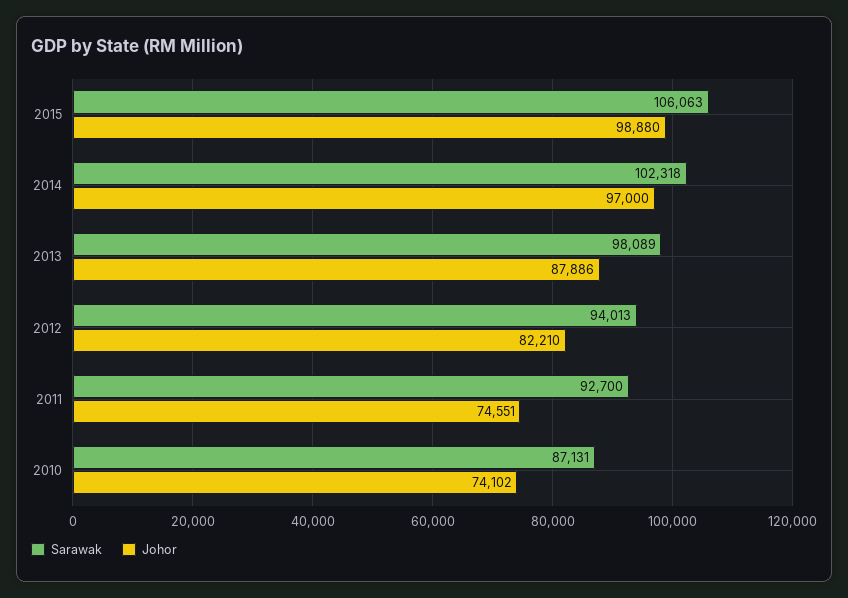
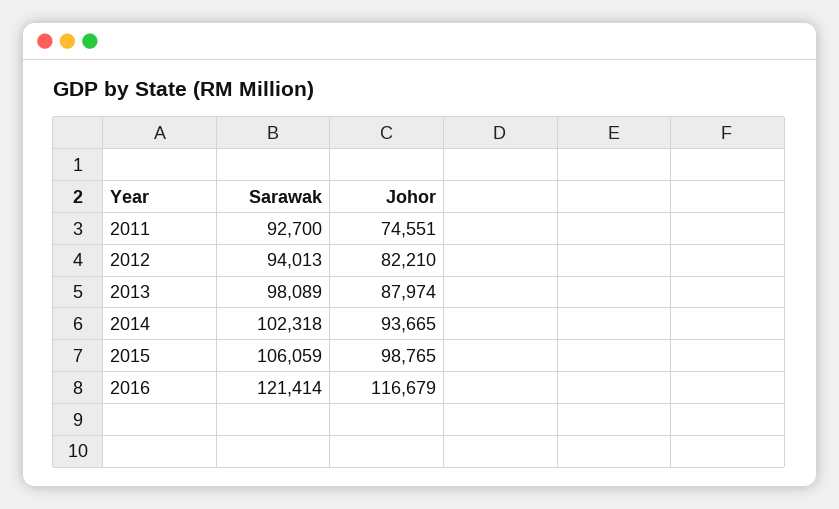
Sarawak, 2015: 106063 -> 106059
Johor, 2015: 98880 -> 98765
Johor, 2014: 97000 -> 93665
Johor, 2013: 87886 -> 87974
Sarawak, 2010: 87131 -> none
Johor, 2010: 74102 -> none
Sarawak, 2016: none -> 121414
Johor, 2016: none -> 116679

